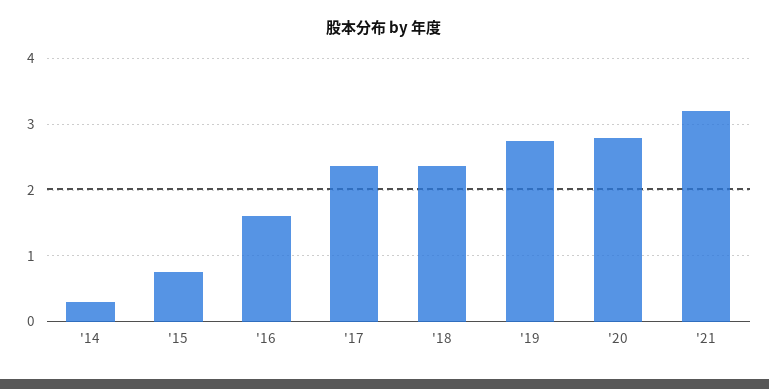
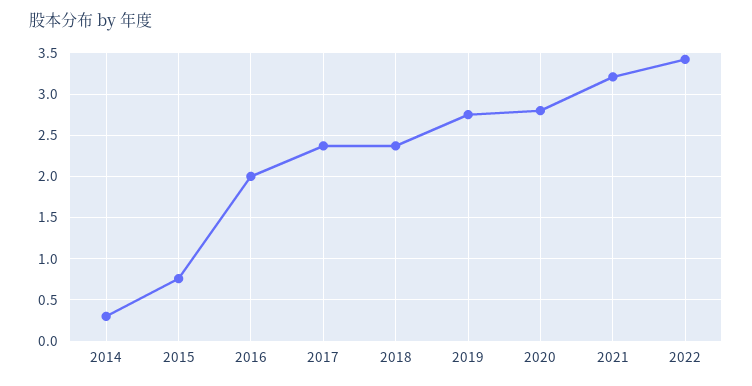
'16: 1.6 -> 2
2022: none -> 3.4

